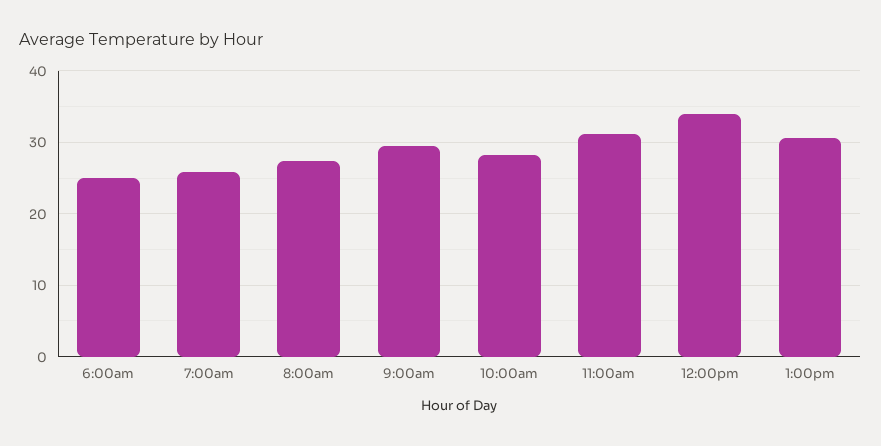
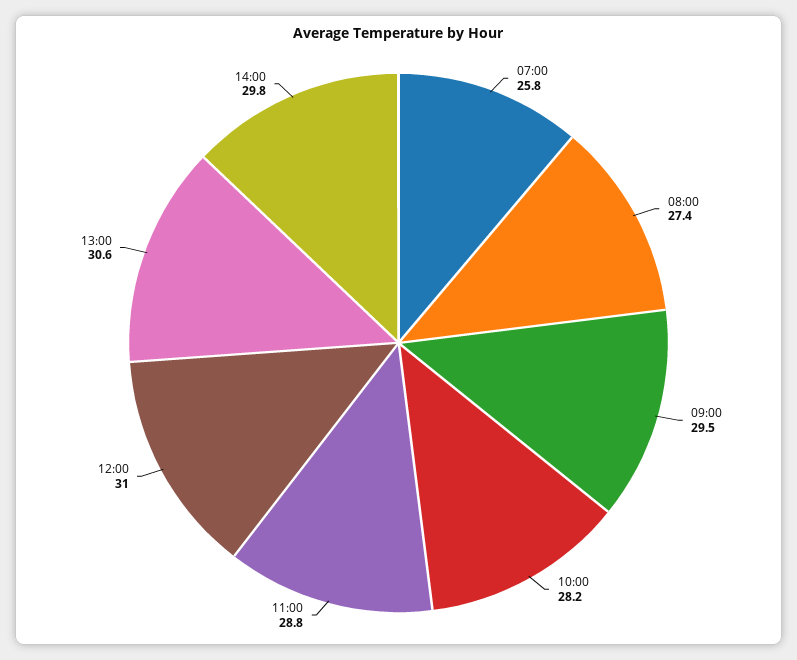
6:00am: 25 -> none
11:00am: 31 -> 28.8
12:00pm: 34 -> 31
14:00: none -> 29.8

